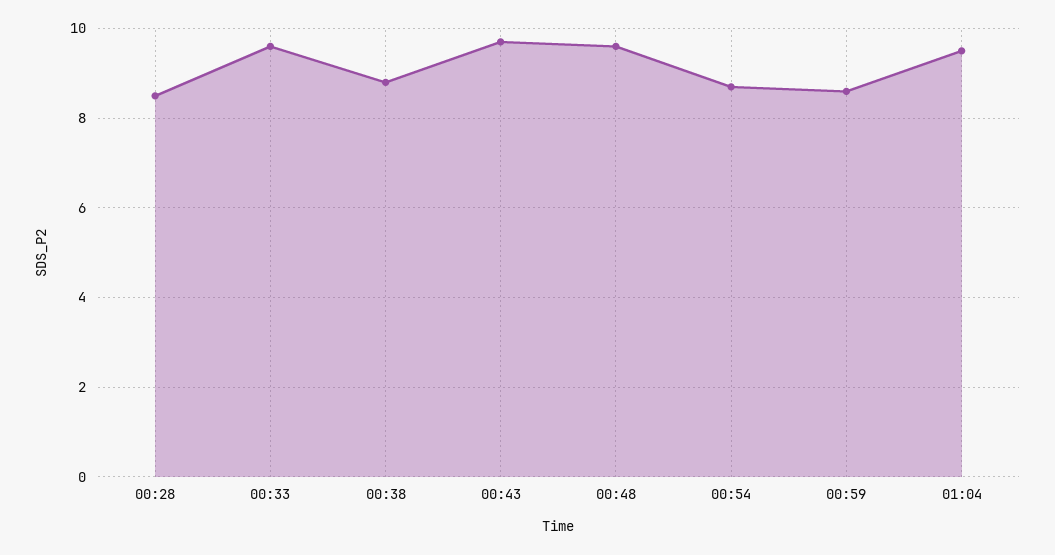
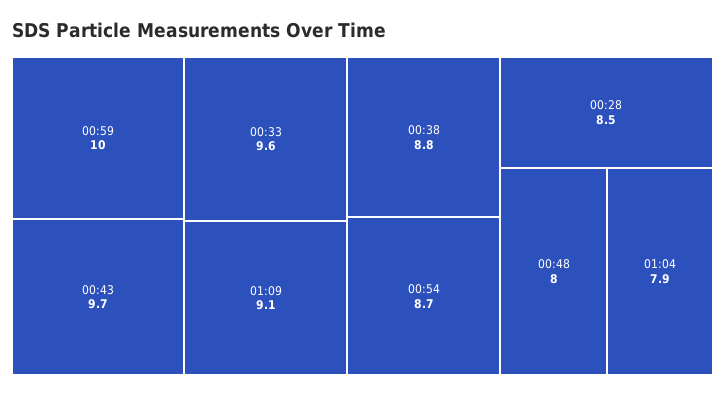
00:48: 9.5 -> 8
00:59: 8.5 -> 10
01:04: 9.5 -> 7.9
01:09: none -> 9.1

